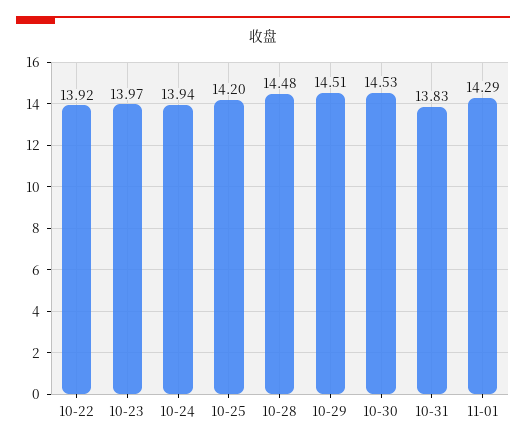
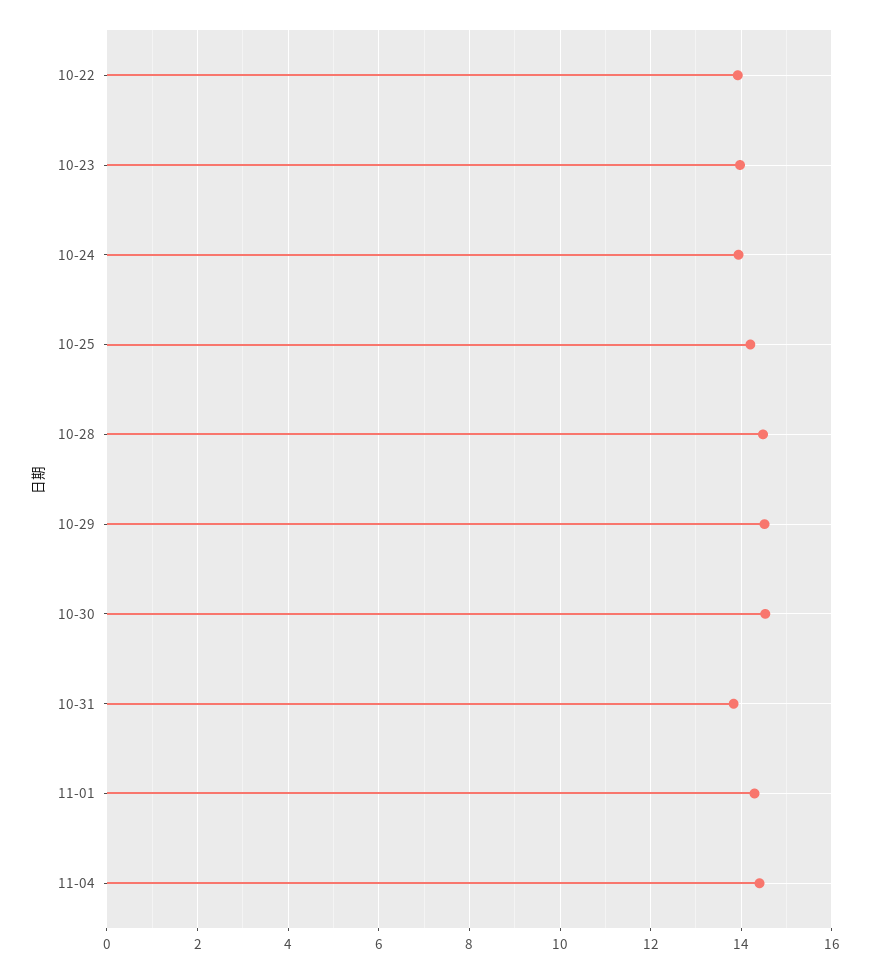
11-04: none -> 14.4

